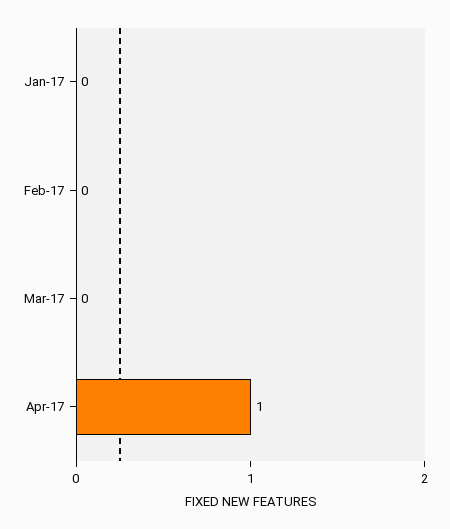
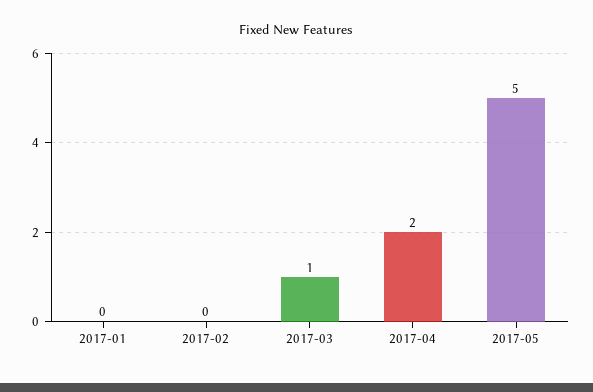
Mar-17: 0 -> 1
Apr-17: 1 -> 2
2017-05: none -> 5

